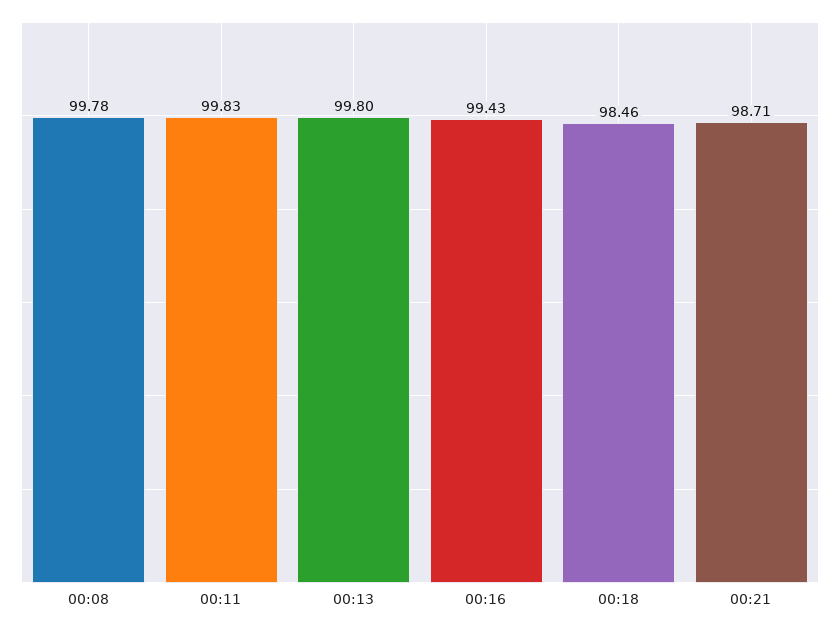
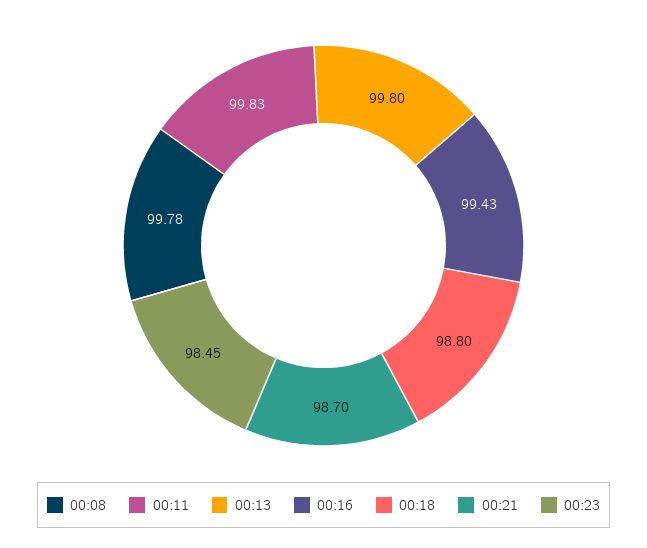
00:18: 98.46 -> 98.8
00:21: 98.71 -> 98.7
00:23: none -> 98.45

